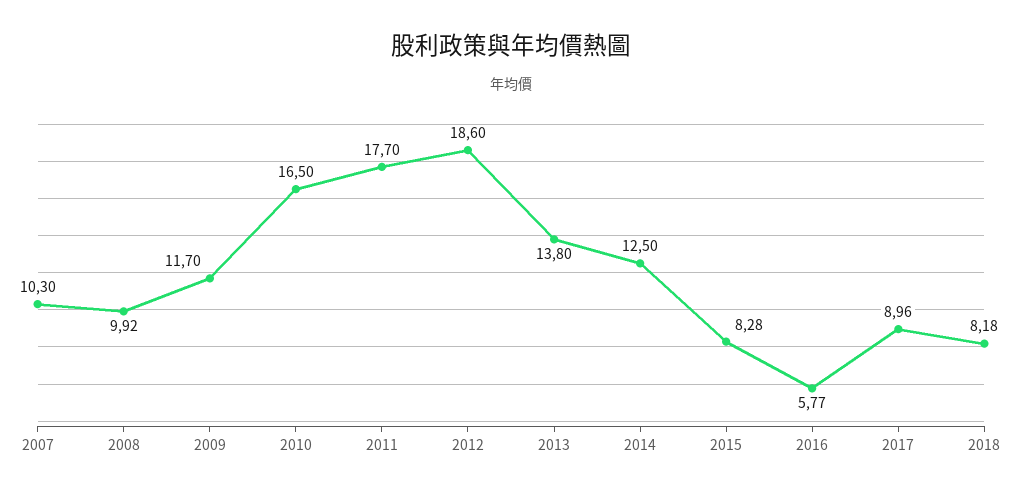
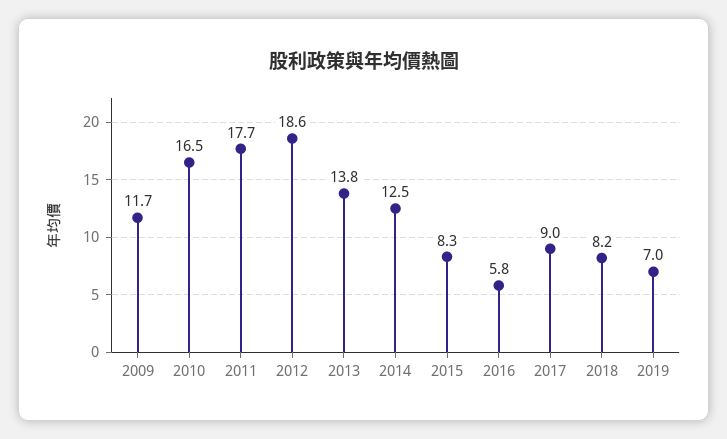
2007: 10.3 -> none
2008: 9.92 -> none
2019: none -> 7

